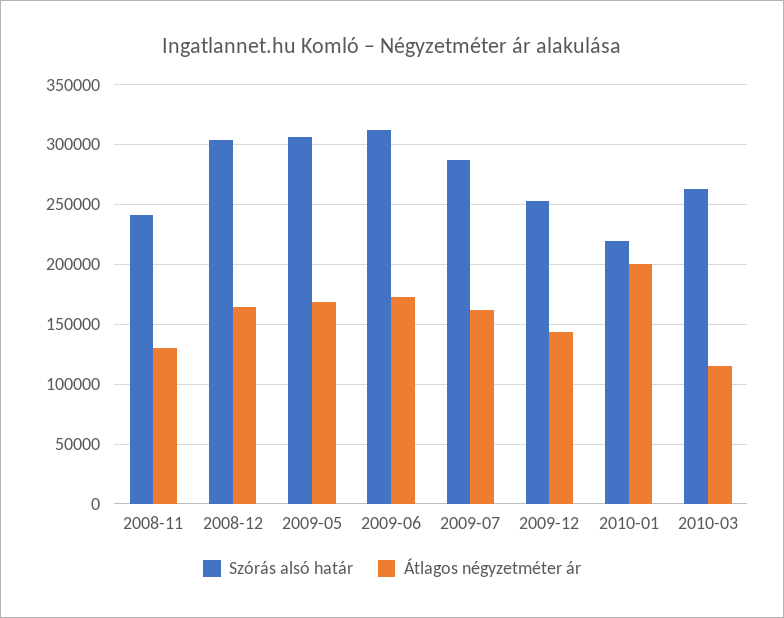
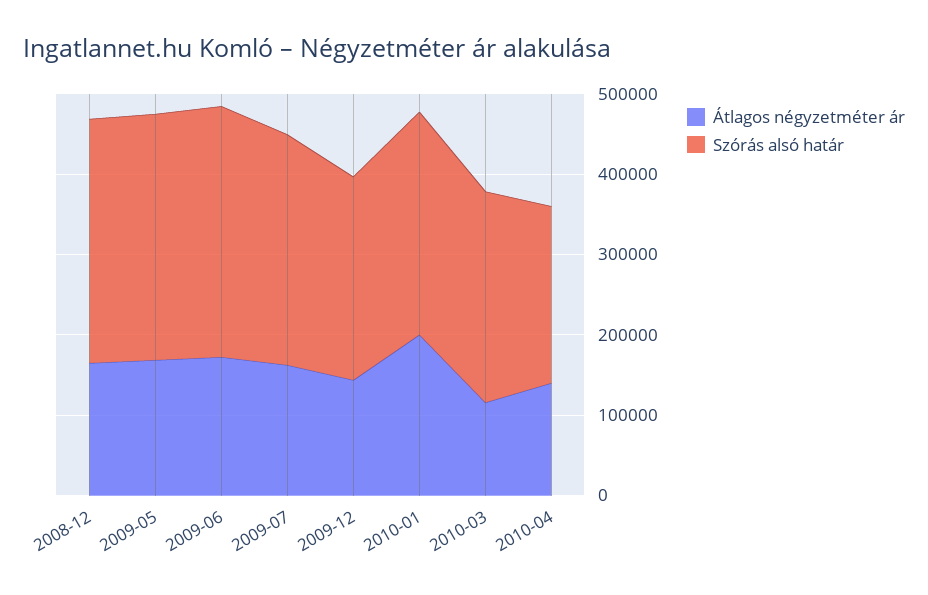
Szórás alsó határ, 2008-11: 240000 -> none
Átlagos négyzetméter ár, 2008-11: 130000 -> none
Szórás alsó határ, 2010-01: 220000 -> 280000
Átlagos négyzetméter ár, 2010-04: none -> 140000
Szórás alsó határ, 2010-04: none -> 220000

